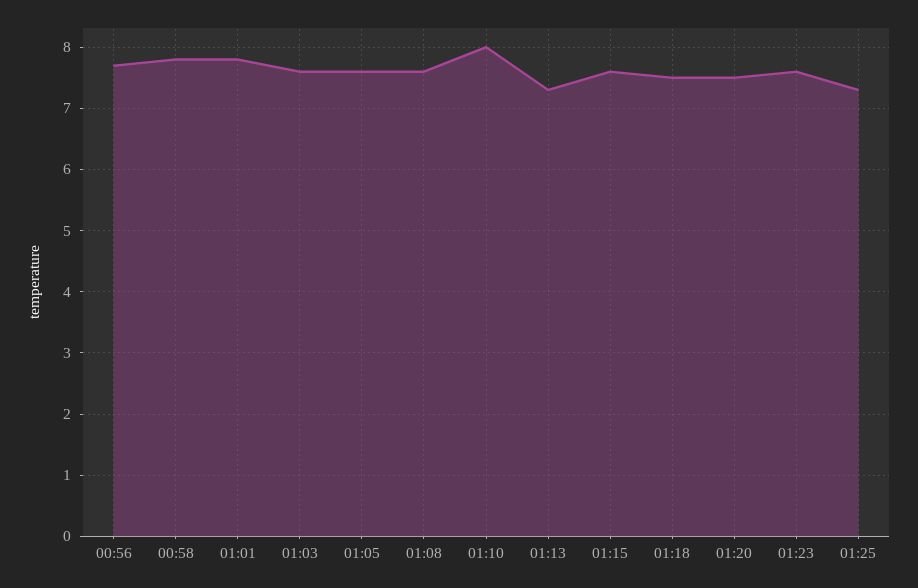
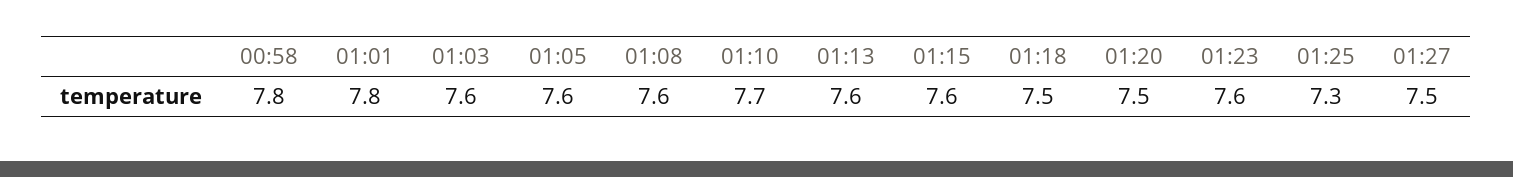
00:56: 7.7 -> none
01:10: 8 -> 7.7
01:13: 7.3 -> 7.6
01:27: none -> 7.5

